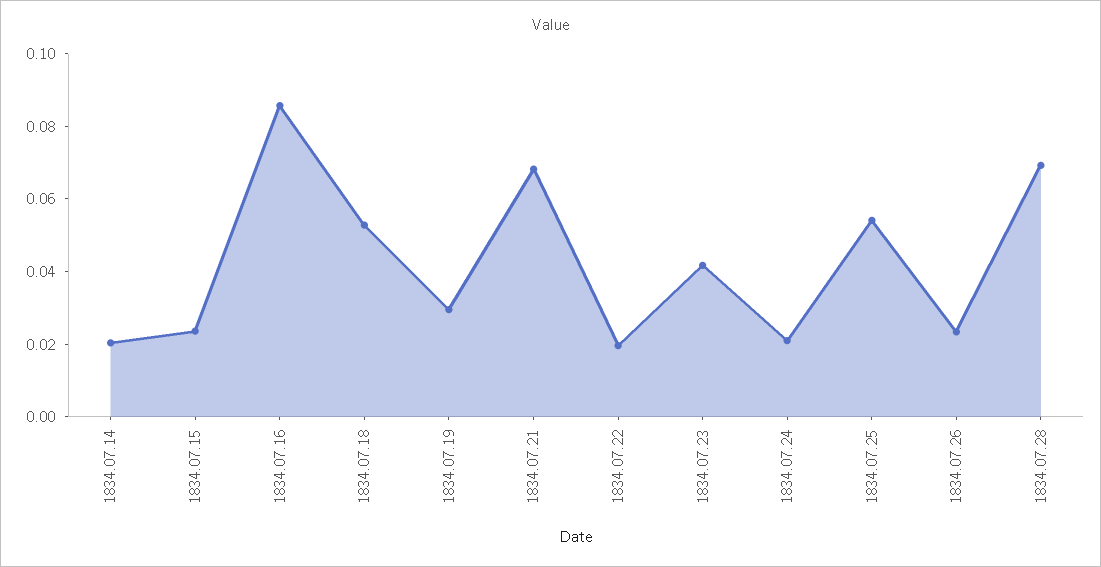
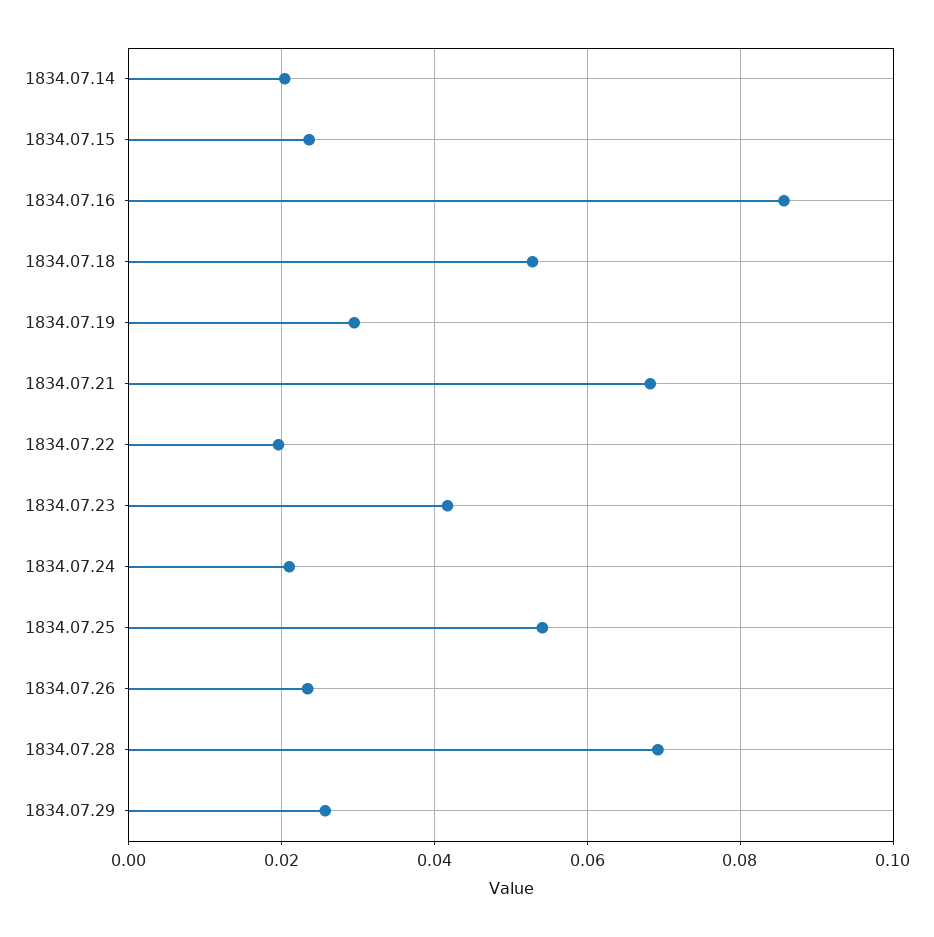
1834.07.29: none -> 0.026

